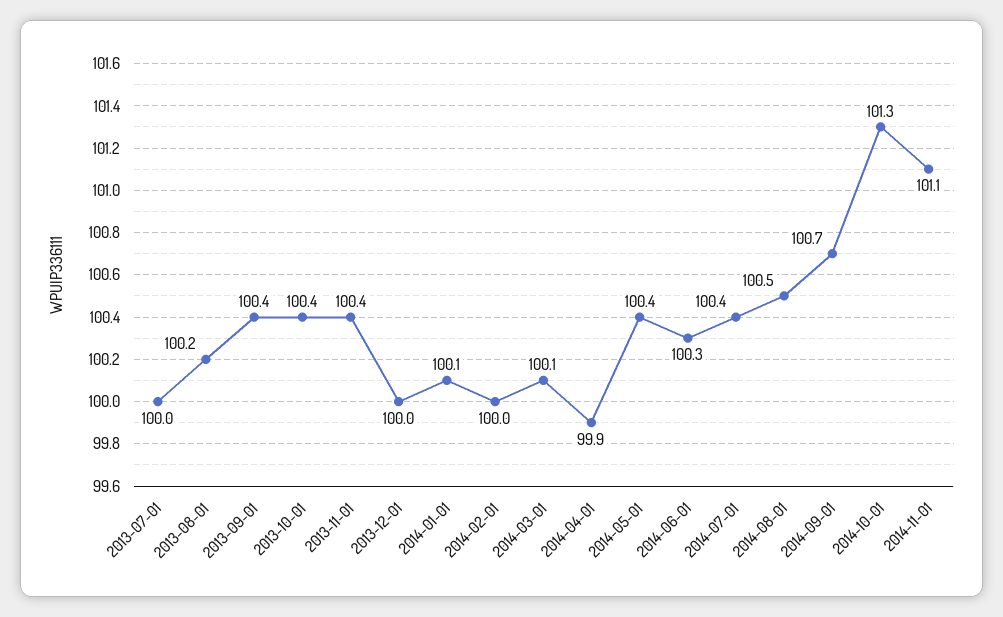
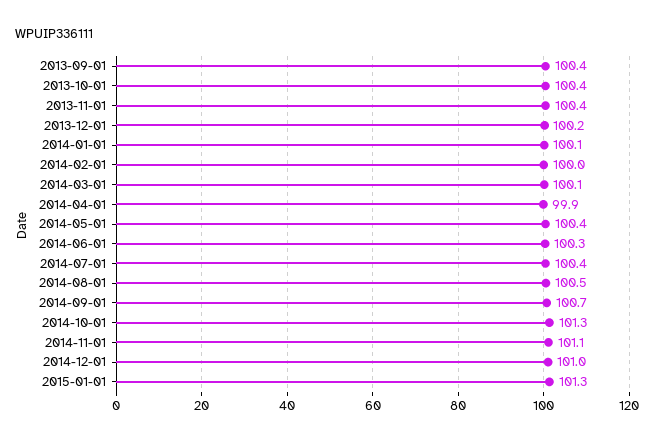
2013-07-01: 100 -> none
2013-08-01: 100.2 -> none
2013-12-01: 100 -> 100.2
2014-12-01: none -> 101
2015-01-01: none -> 101.3

